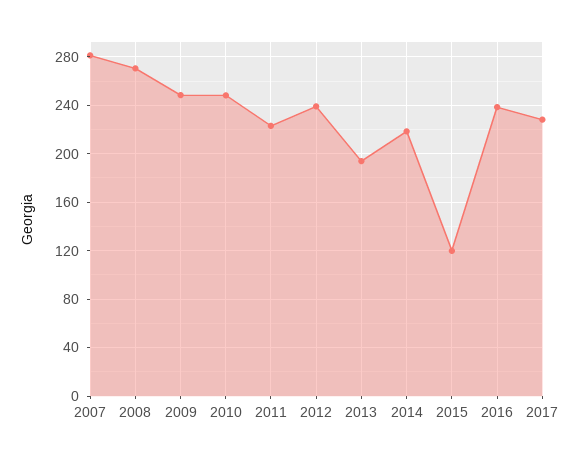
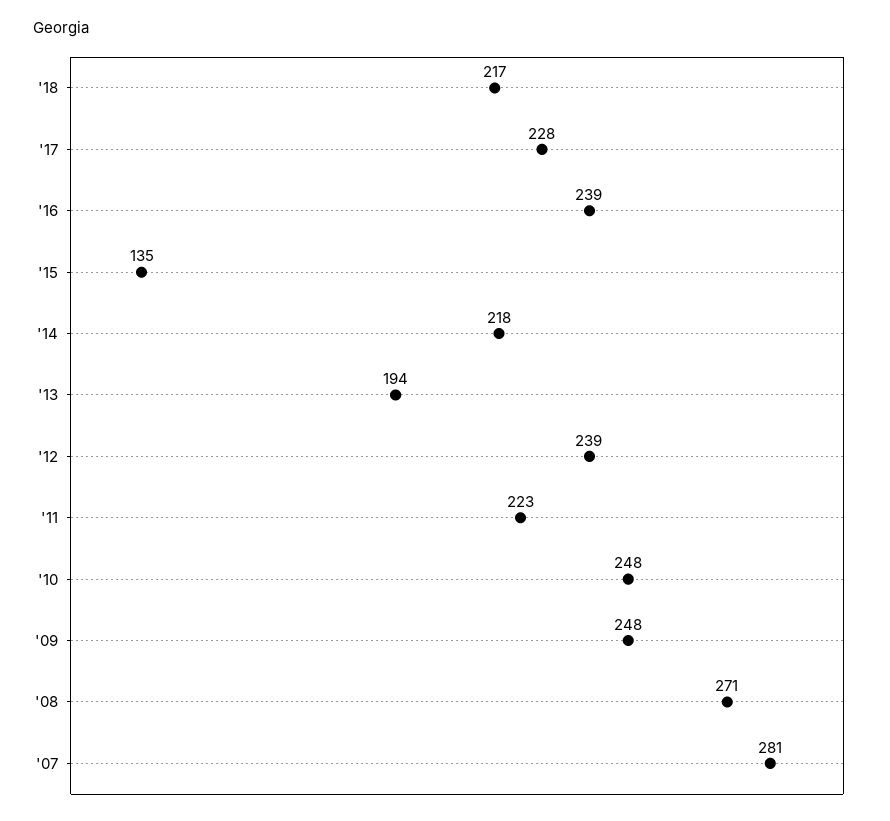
2015: 120 -> 135
'18: none -> 217

